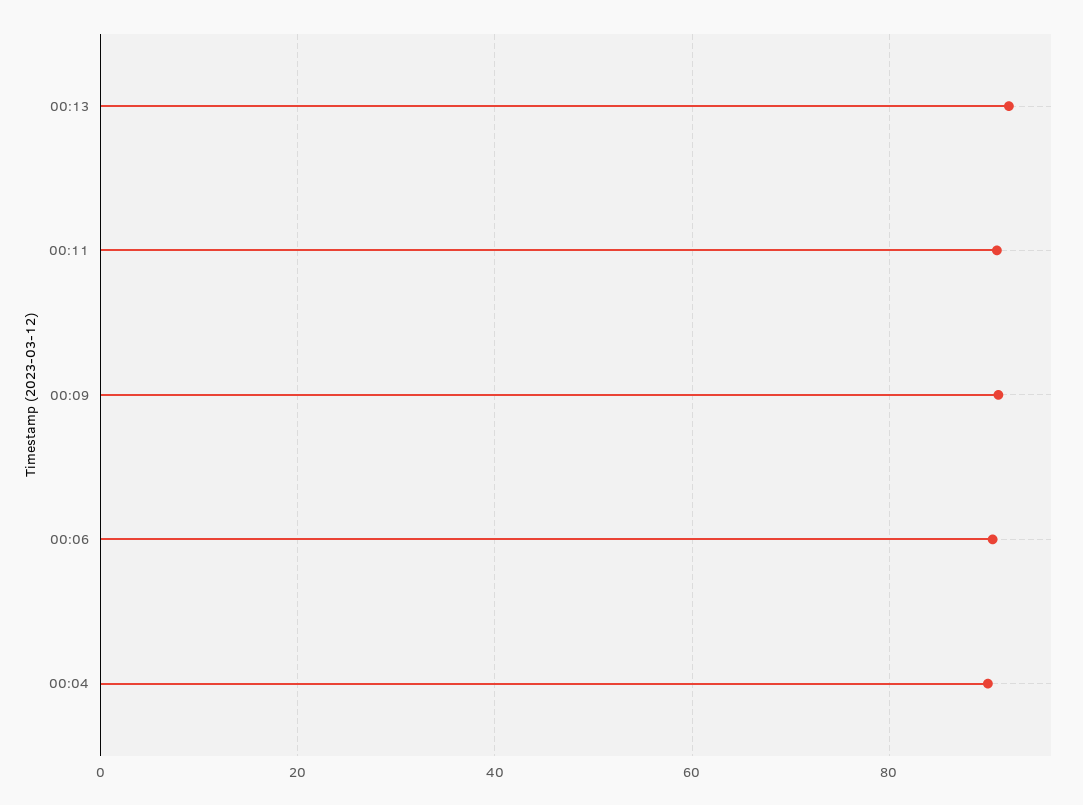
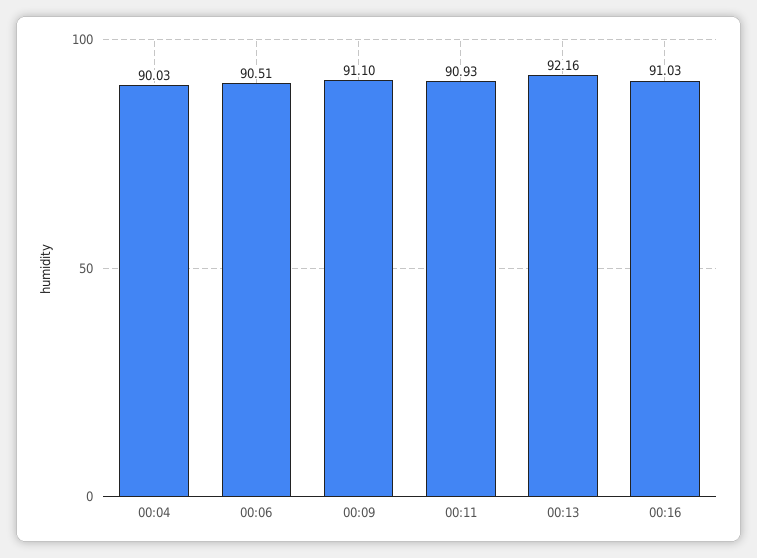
00:16: none -> 91.03

